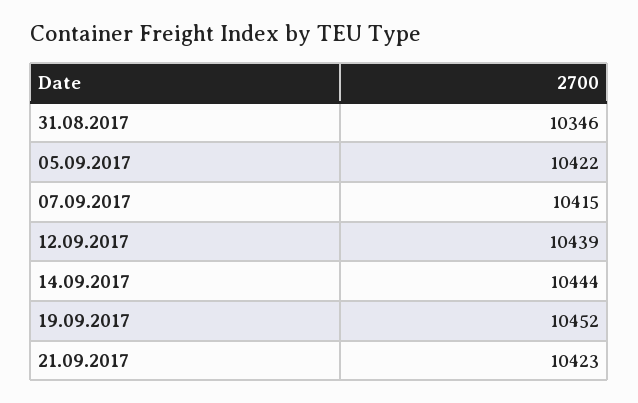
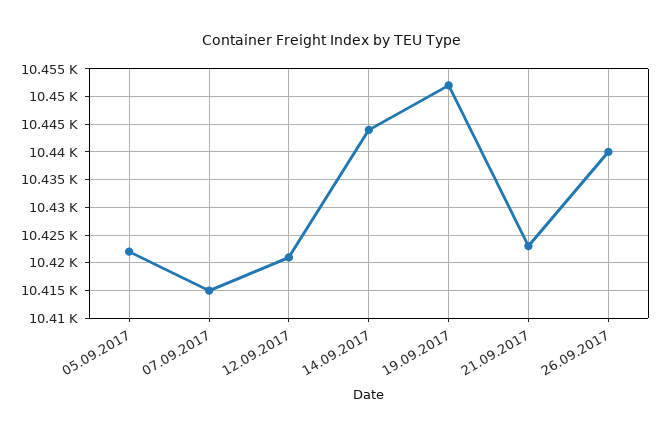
31.08.2017: 10346 -> none
12.09.2017: 10439 -> 10420
26.09.2017: none -> 10440

